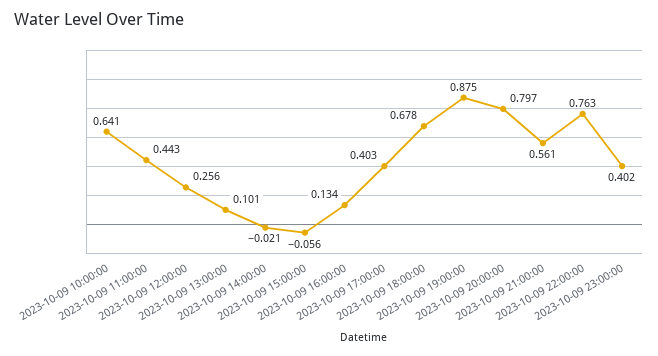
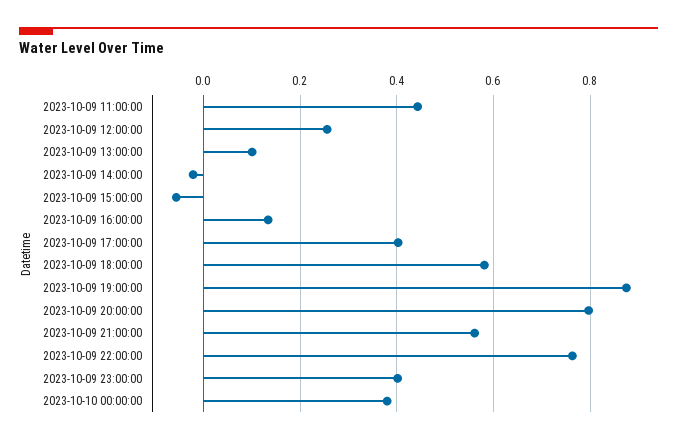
2023-10-09 10:00:00: 0.641 -> none
2023-10-09 18:00:00: 0.678 -> 0.58
2023-10-10 00:00:00: none -> 0.38

